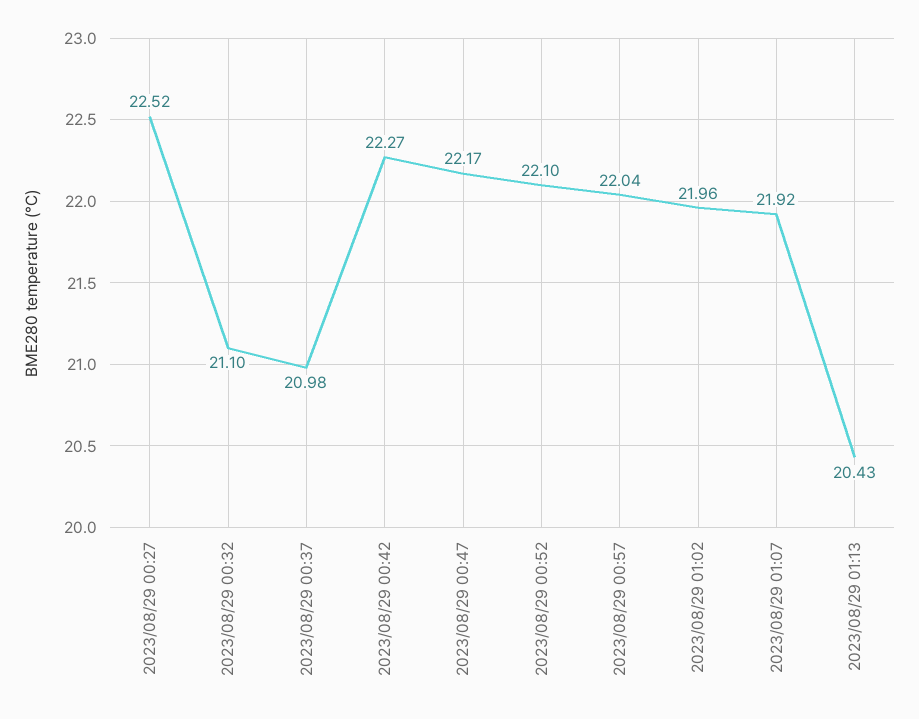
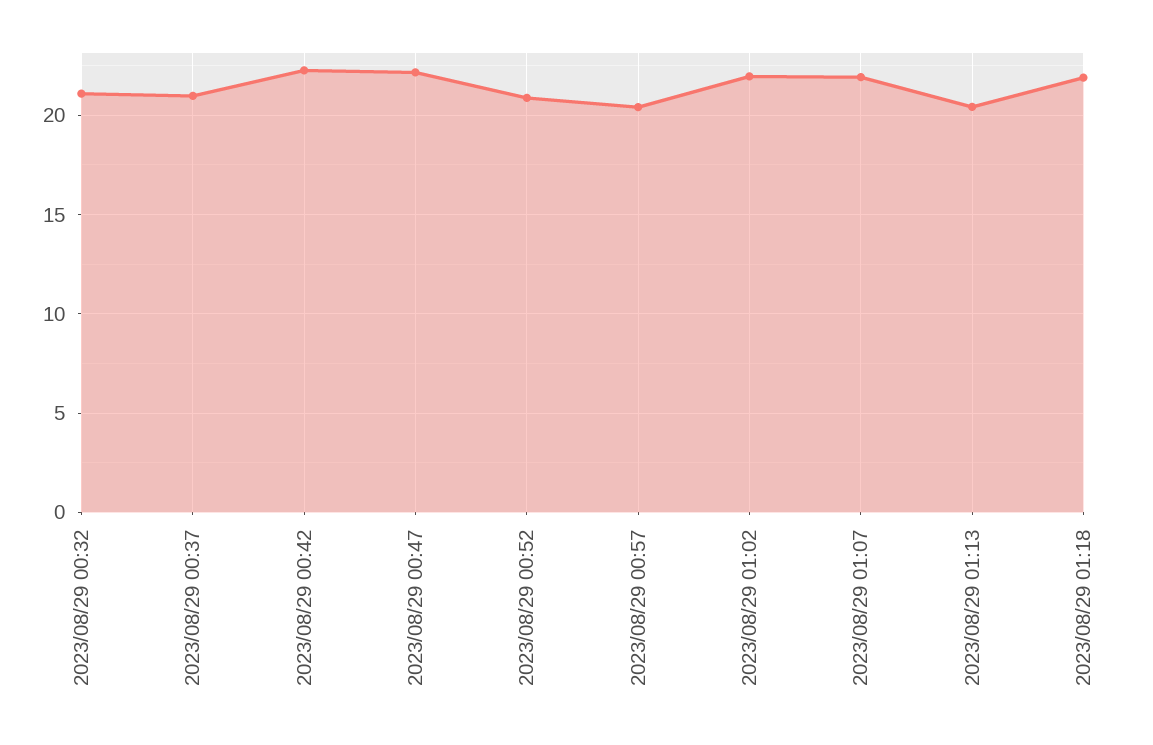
2023/08/29 00:27: 22.52 -> none
2023/08/29 00:52: 22.1 -> 21
2023/08/29 00:57: 22.04 -> 20.5
2023/08/29 01:18: none -> 22

